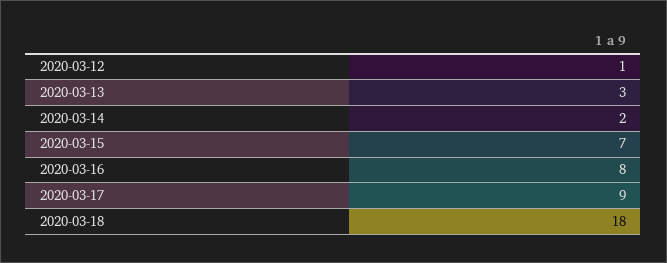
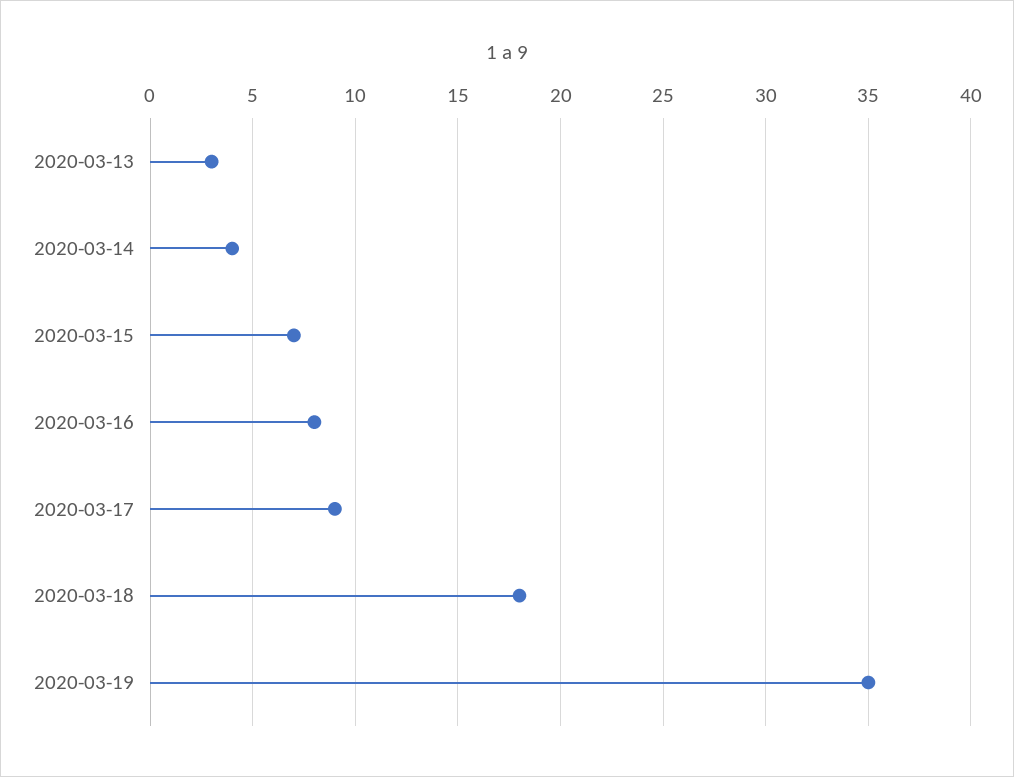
2020-03-12: 1 -> none
2020-03-14: 2 -> 4
2020-03-19: none -> 35

